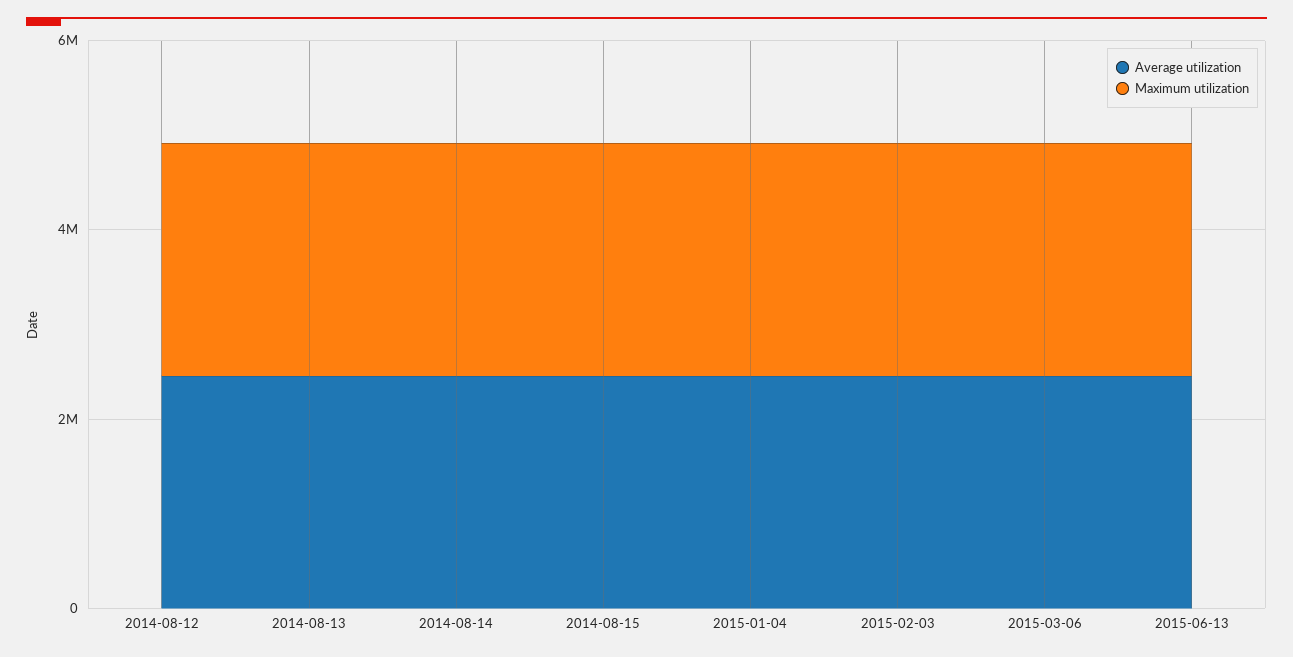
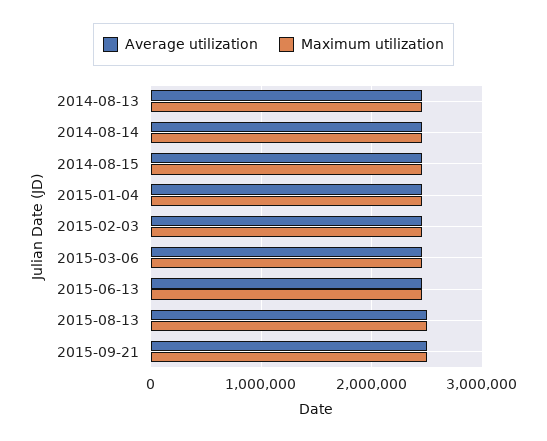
Average utilization, 2014-08-12: 2500000 -> none
Maximum utilization, 2014-08-12: 2500000 -> none
Average utilization, 2015-08-13: none -> 2500000
Maximum utilization, 2015-08-13: none -> 2500000
Average utilization, 2015-09-21: none -> 2500000
Maximum utilization, 2015-09-21: none -> 2500000

